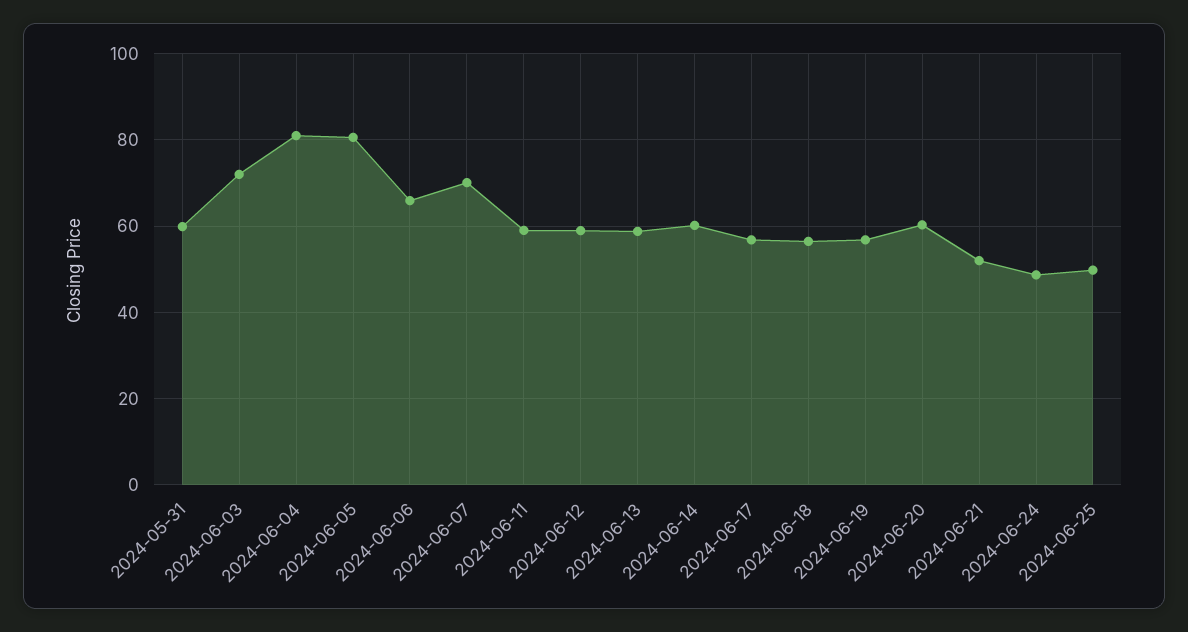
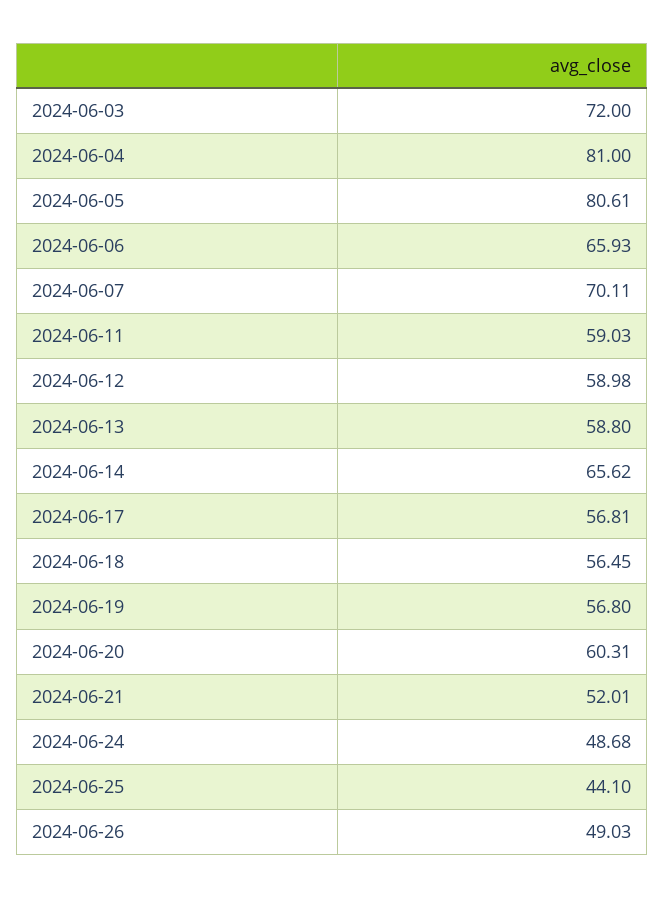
2024-05-31: 60 -> none
2024-06-14: 60 -> 65.62
2024-06-25: 50 -> 44.1
2024-06-26: none -> 49.03

